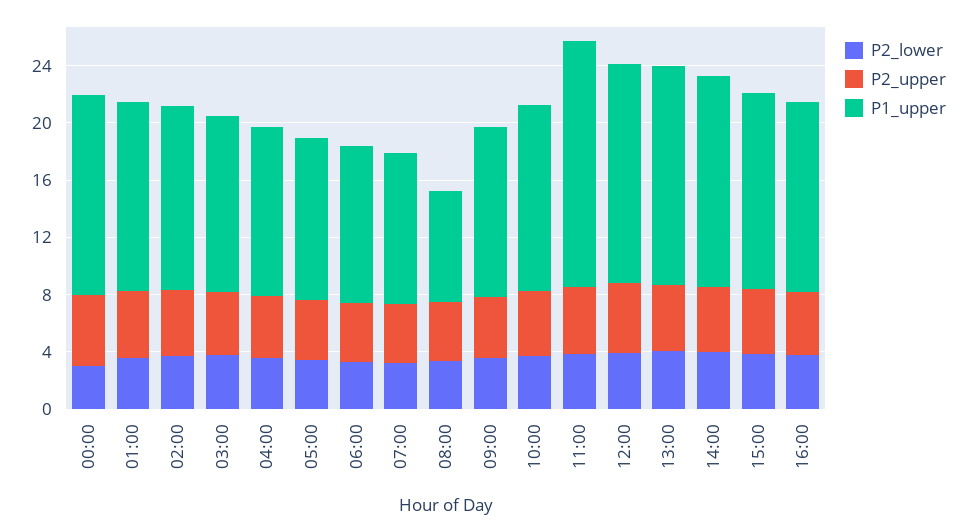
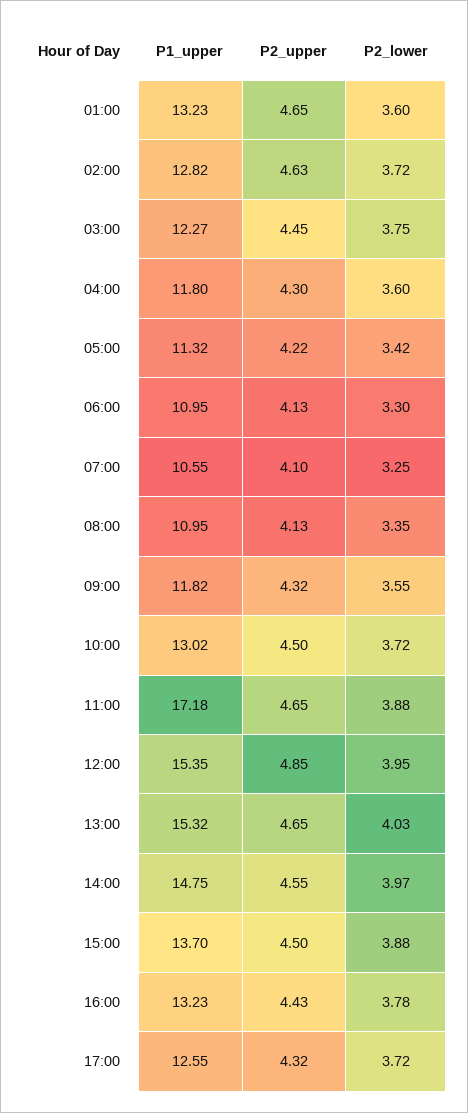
P2_lower, 00:00: 3 -> none
P2_upper, 00:00: 5 -> none
P1_upper, 00:00: 14 -> none
P1_upper, 08:00: 8 -> 10.95
P1_upper, 17:00: none -> 12.55
P2_upper, 17:00: none -> 4.32
P2_lower, 17:00: none -> 3.72

